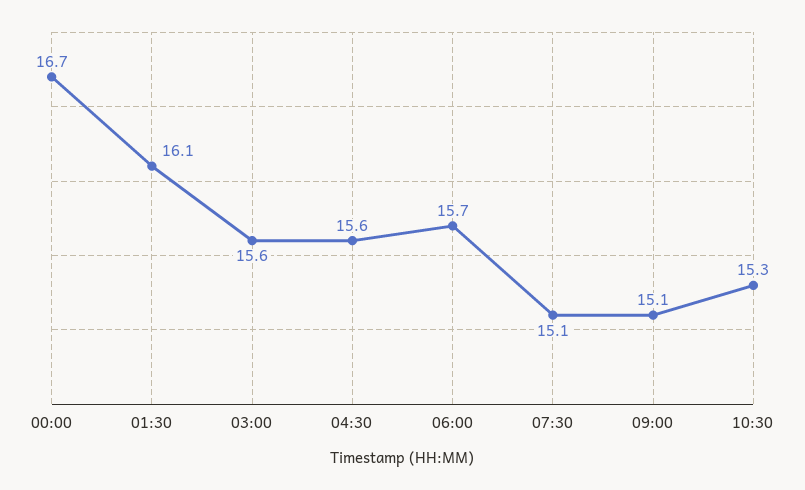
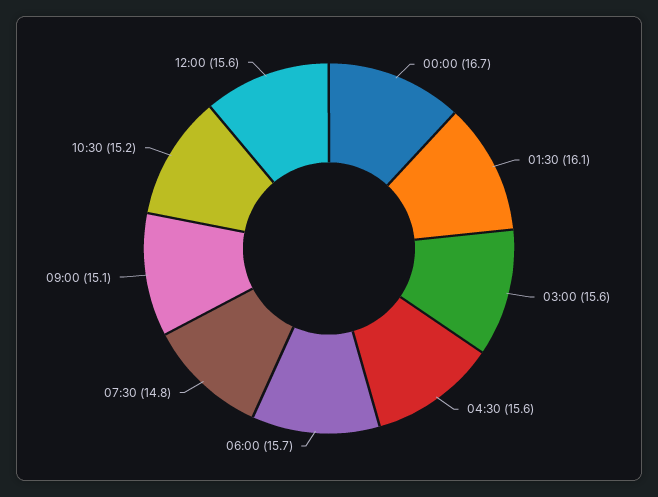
07:30: 15.1 -> 14.8
10:30: 15.3 -> 15.2
12:00: none -> 15.6

